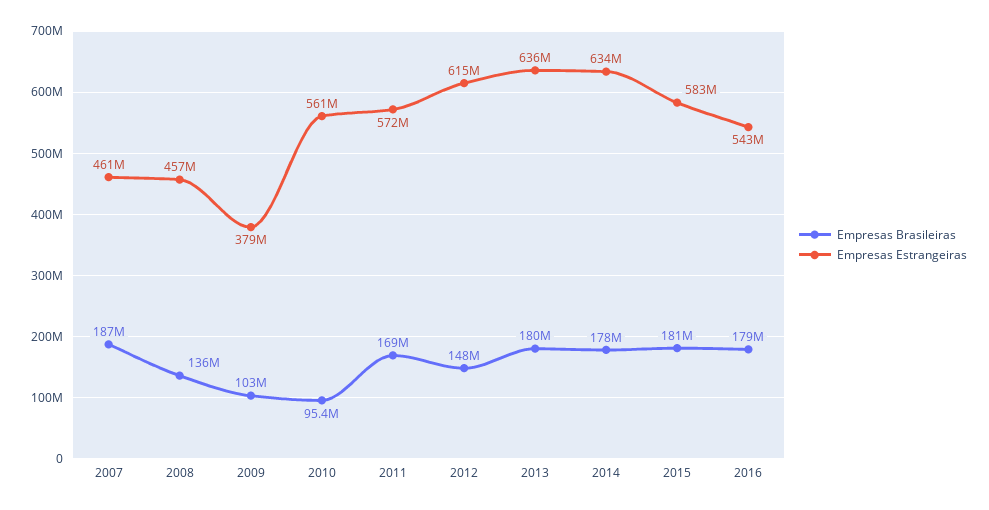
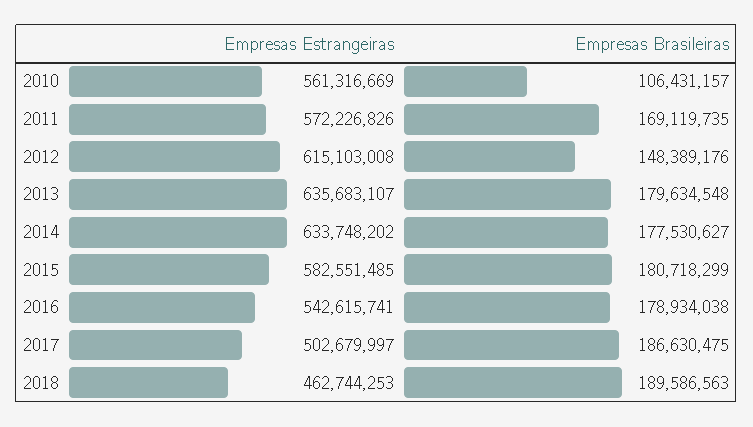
Empresas Brasileiras, 2007: 187000000 -> none
Empresas Estrangeiras, 2007: 461000000 -> none
Empresas Brasileiras, 2008: 136000000 -> none
Empresas Estrangeiras, 2008: 457000000 -> none
Empresas Brasileiras, 2009: 103000000 -> none
Empresas Estrangeiras, 2009: 379000000 -> none
Empresas Brasileiras, 2010: 95400000 -> 106431157
Empresas Estrangeiras, 2017: none -> 502679997
Empresas Brasileiras, 2017: none -> 186630475
Empresas Estrangeiras, 2018: none -> 462744253
Empresas Brasileiras, 2018: none -> 189586563

